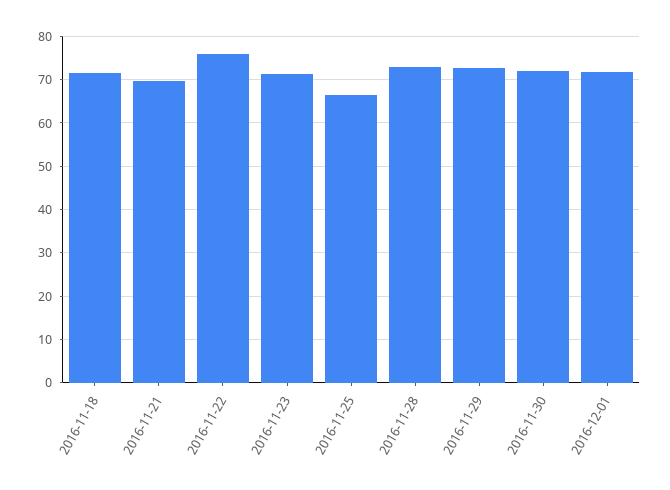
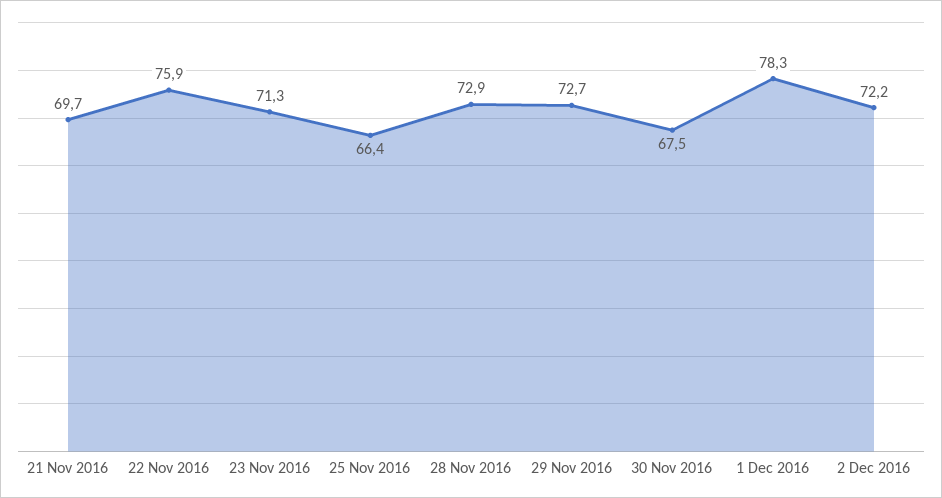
2016-11-18: 72 -> none
2016-11-30: 72 -> 67.5
2016-12-01: 72 -> 78.3
2 Dec 2016: none -> 72.2

